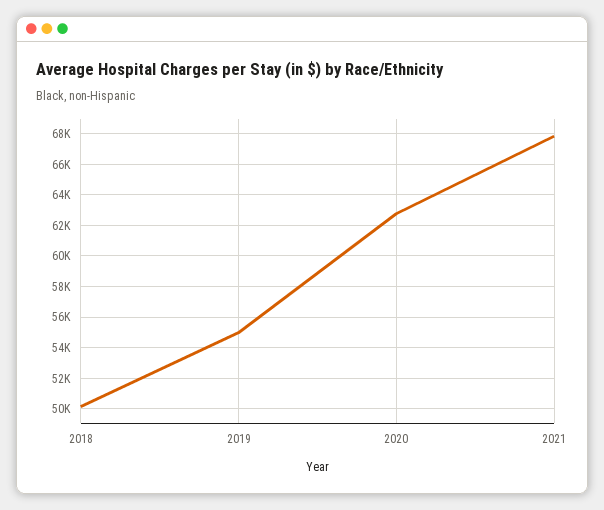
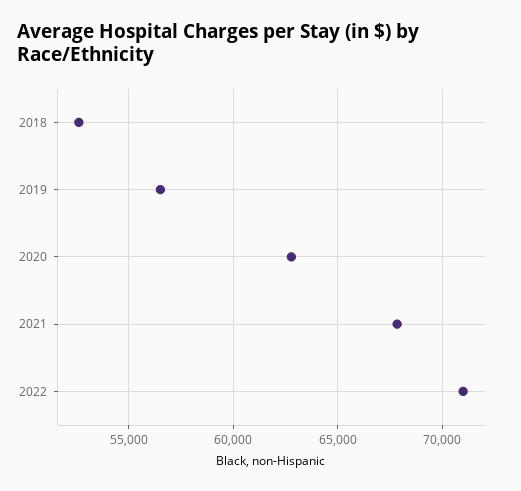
2018: 50000 -> 52500
2019: 55000 -> 56500
2022: none -> 71000

